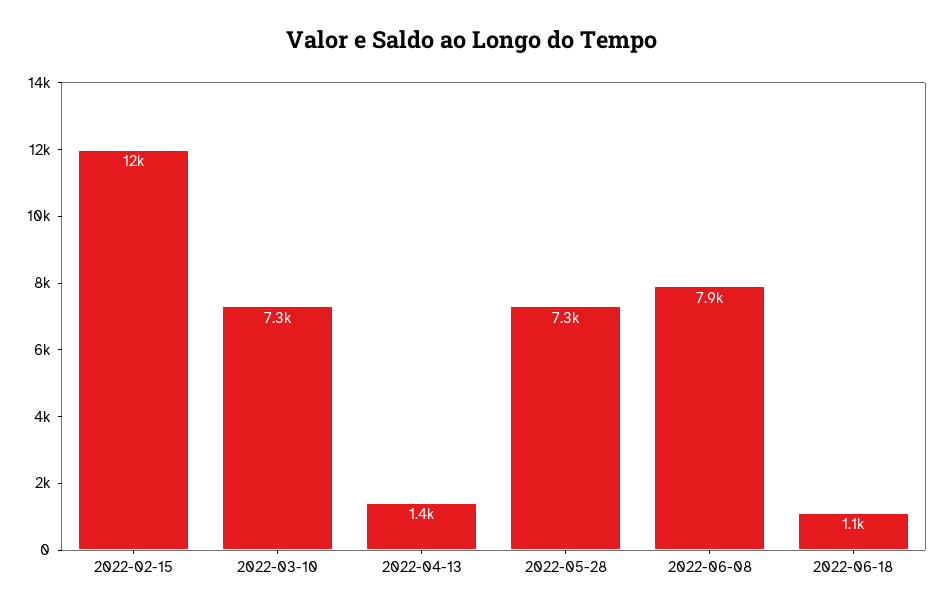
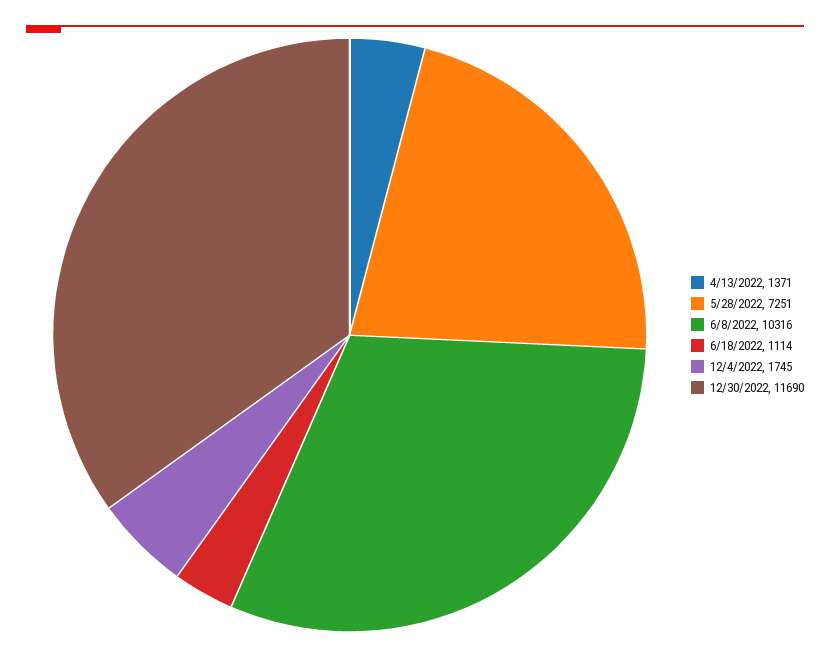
2022-02-15: 12000 -> none
2022-03-10: 7300 -> none
2022-06-08: 7900 -> 10316
12/4/2022: none -> 1745
12/30/2022: none -> 11690

